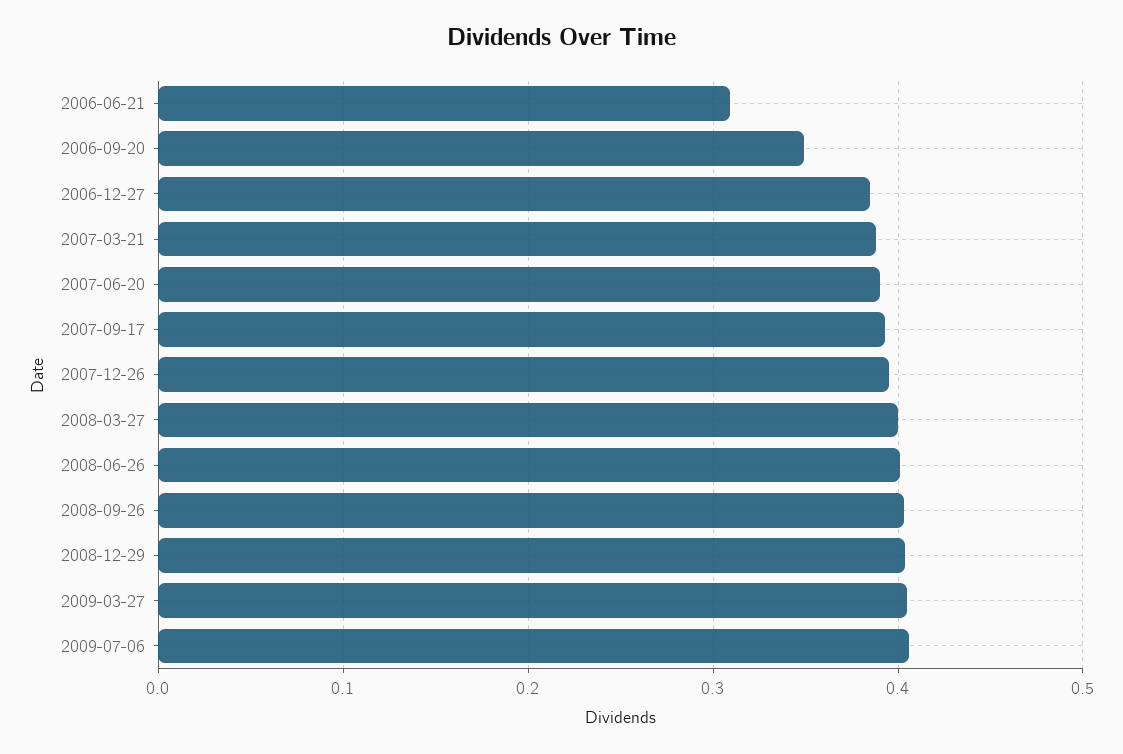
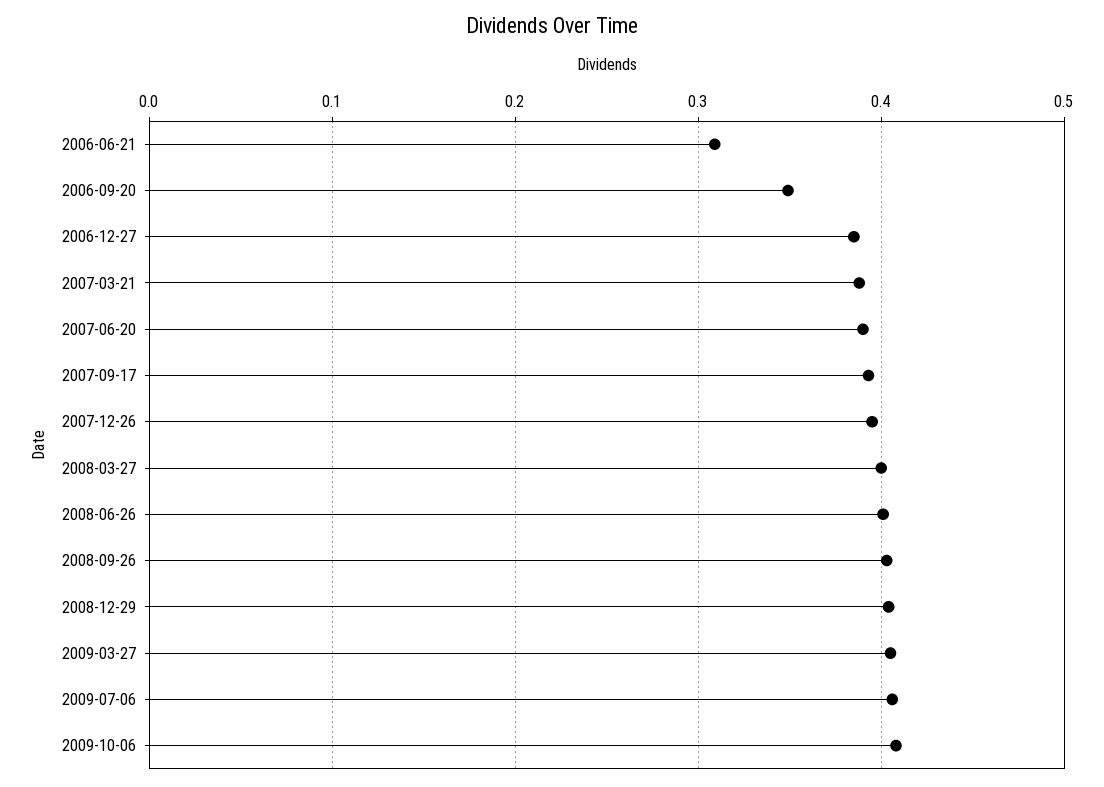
2009-10-06: none -> 0.41

